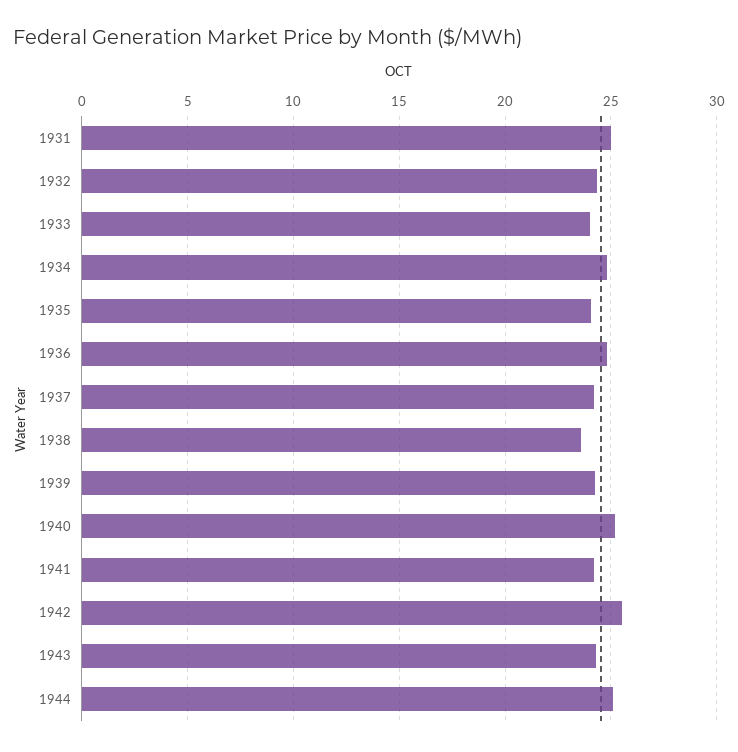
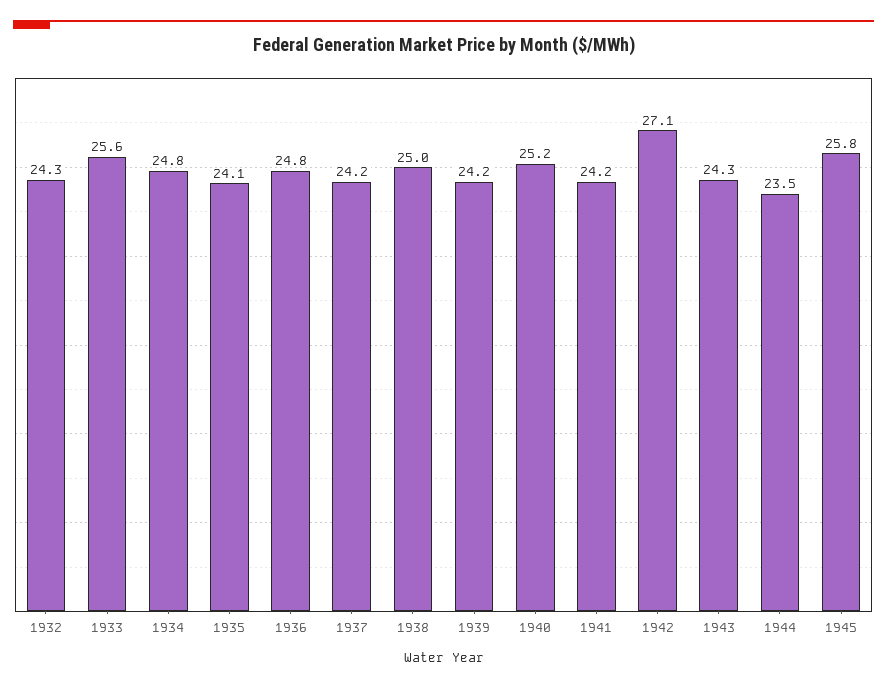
1931: 25 -> none
1933: 24 -> 25.6
1938: 23.5 -> 25
1942: 25.5 -> 27.1
1944: 25 -> 23.5
1945: none -> 25.8

